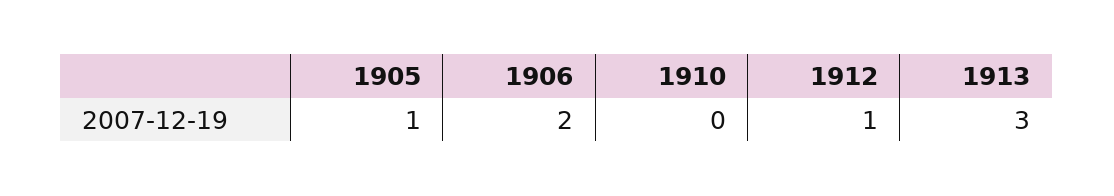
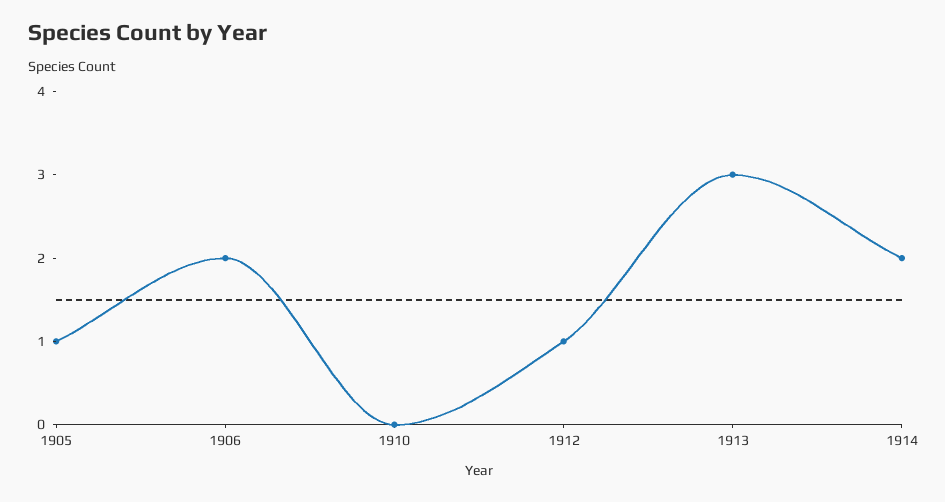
1914: none -> 2

